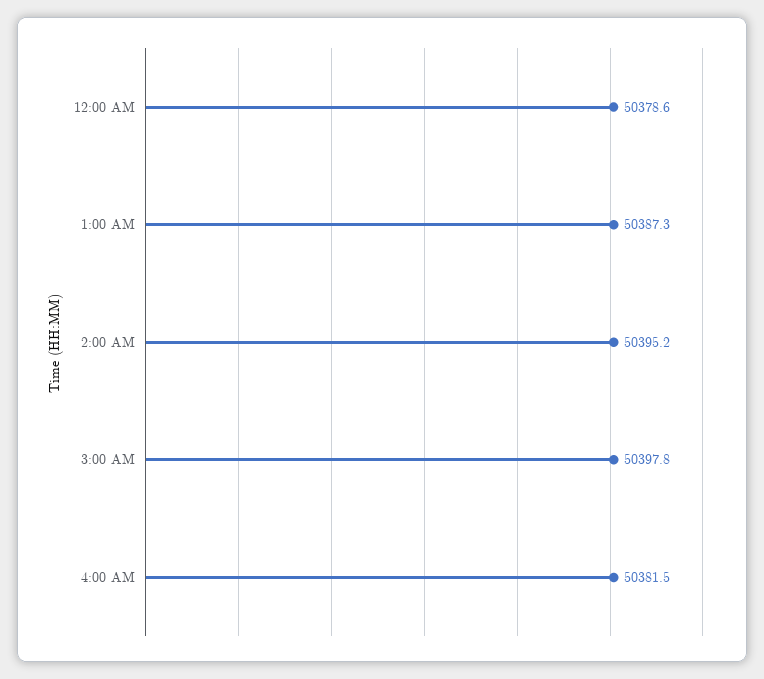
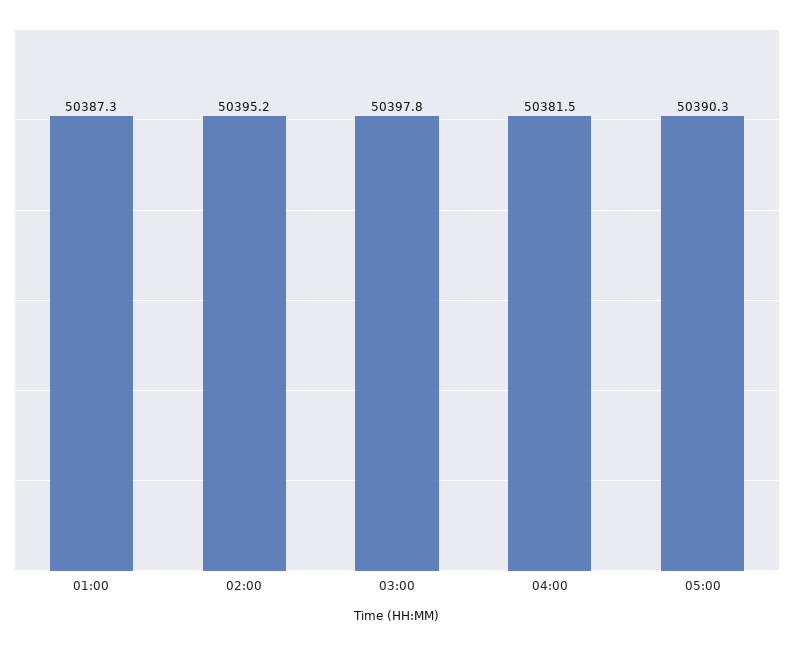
12:00 AM: 50378.6 -> none
05:00: none -> 50390.3

